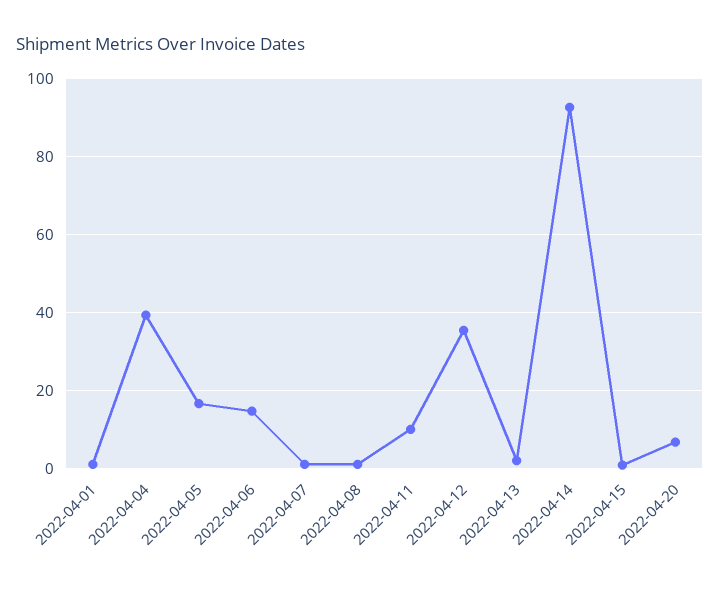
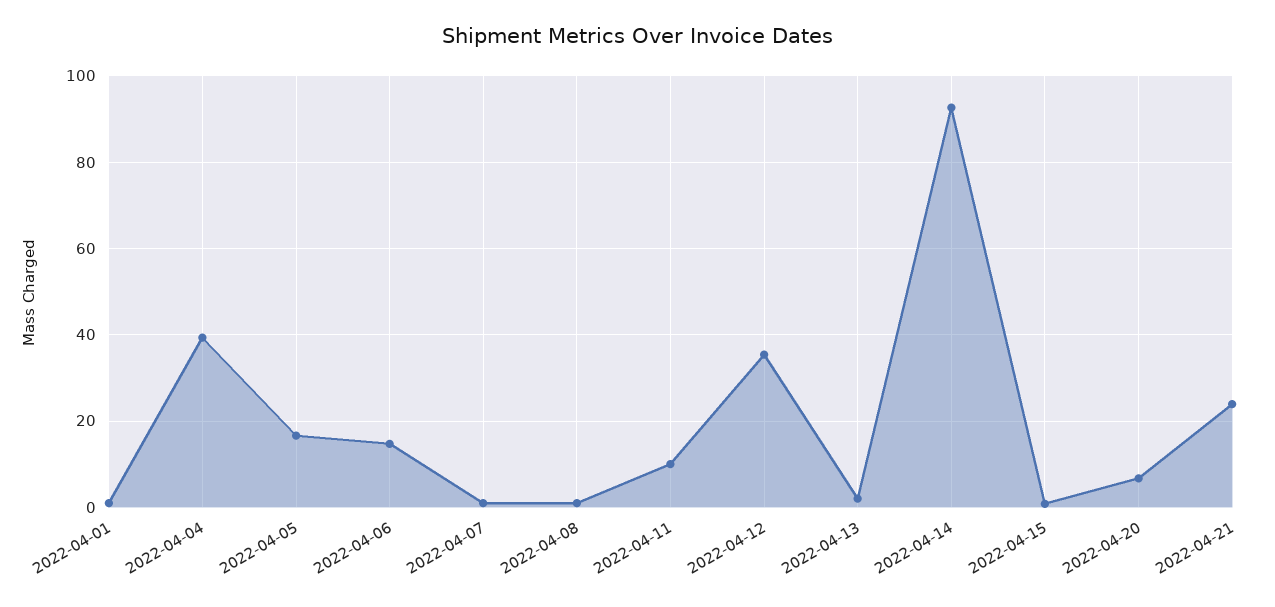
2022-04-21: none -> 24

